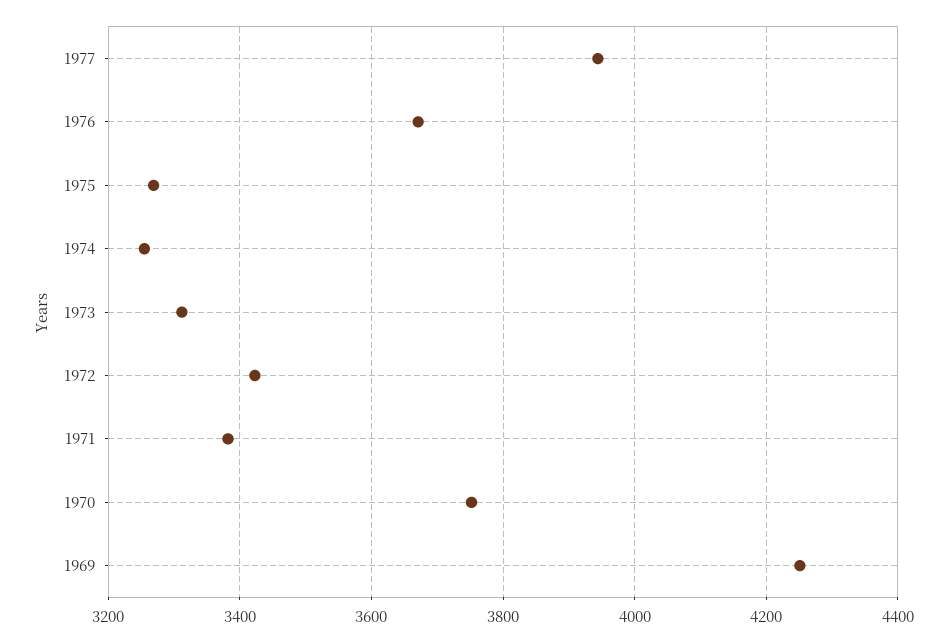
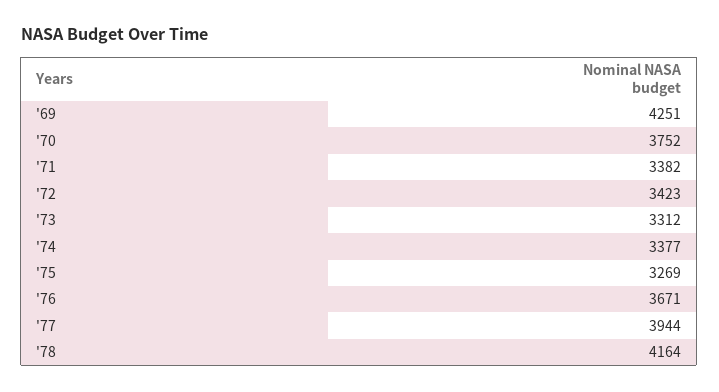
1974: 3260 -> 3377
'78: none -> 4164

